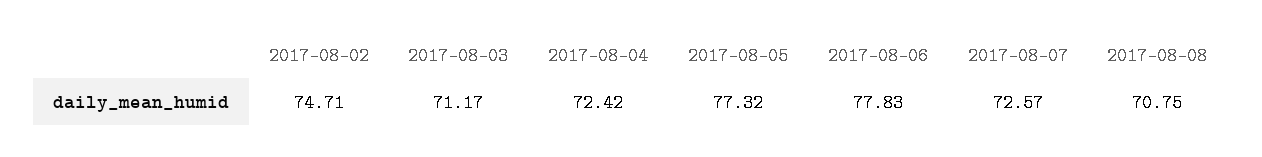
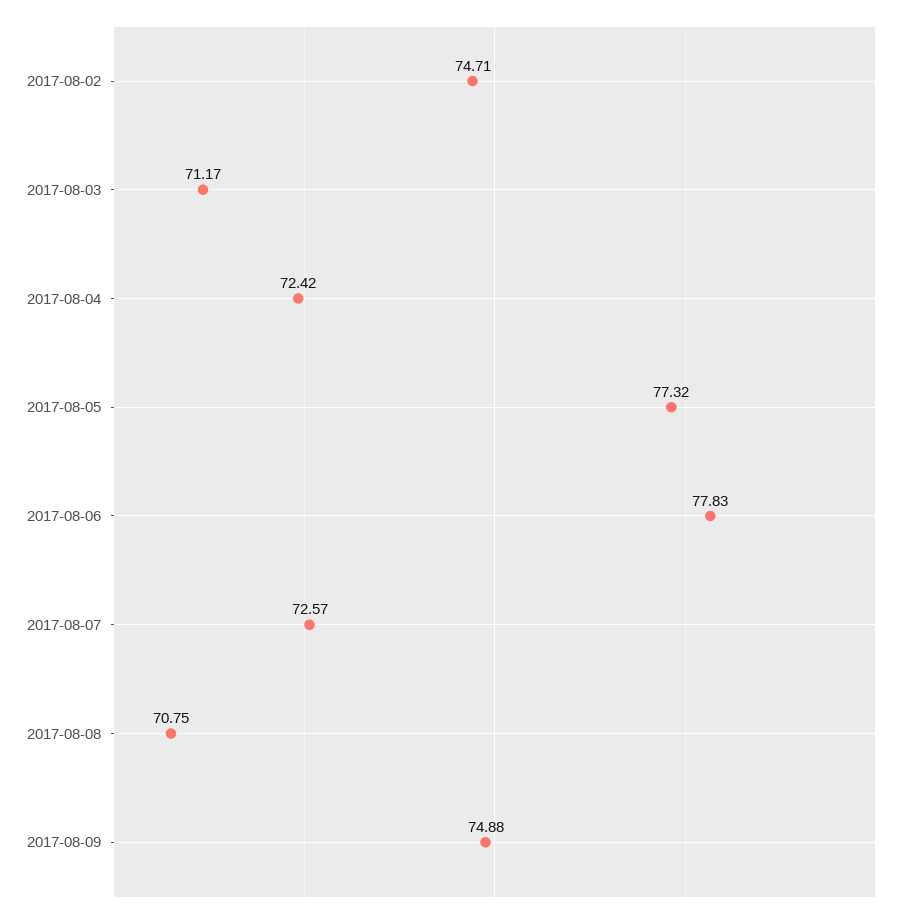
2017-08-09: none -> 74.88

